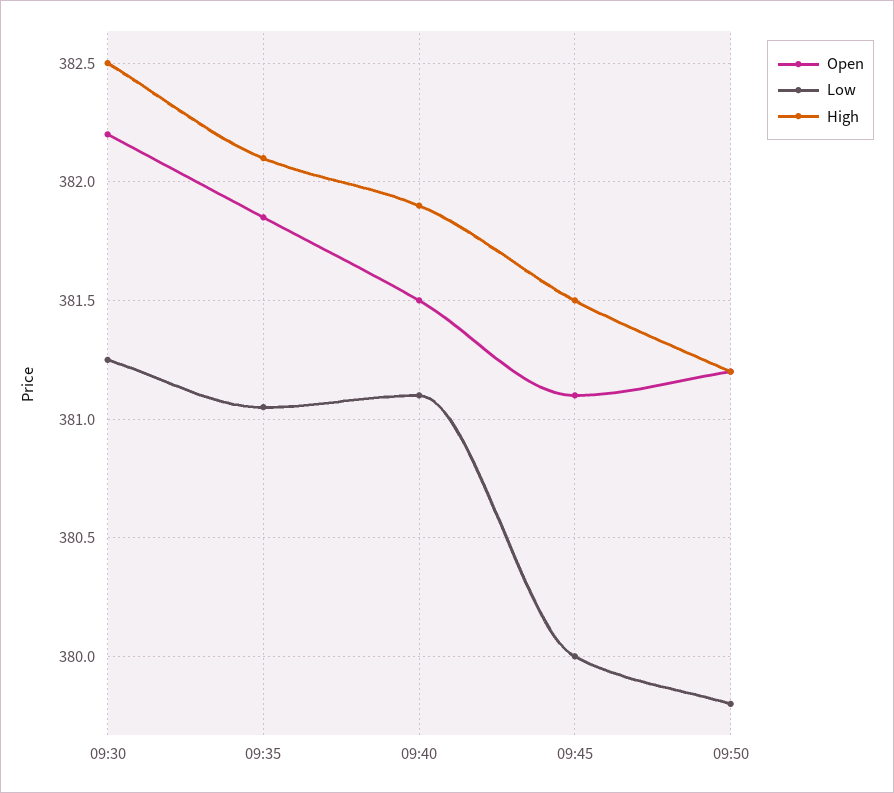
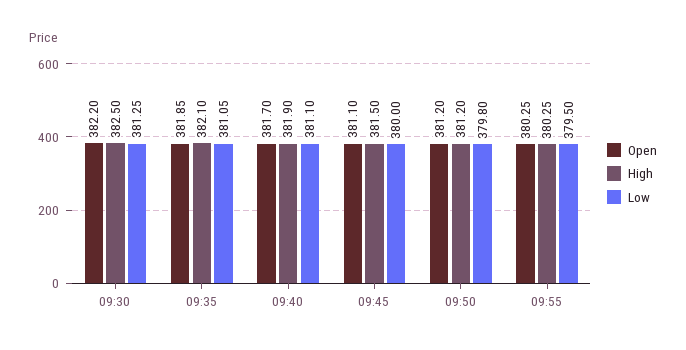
Open, 09:40: 381.5 -> 381.7
Open, 09:55: none -> 380.25
High, 09:55: none -> 380.25
Low, 09:55: none -> 379.5

